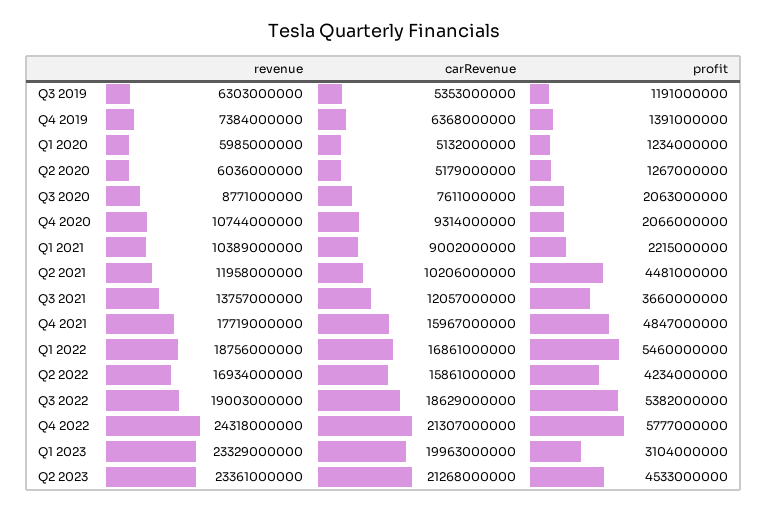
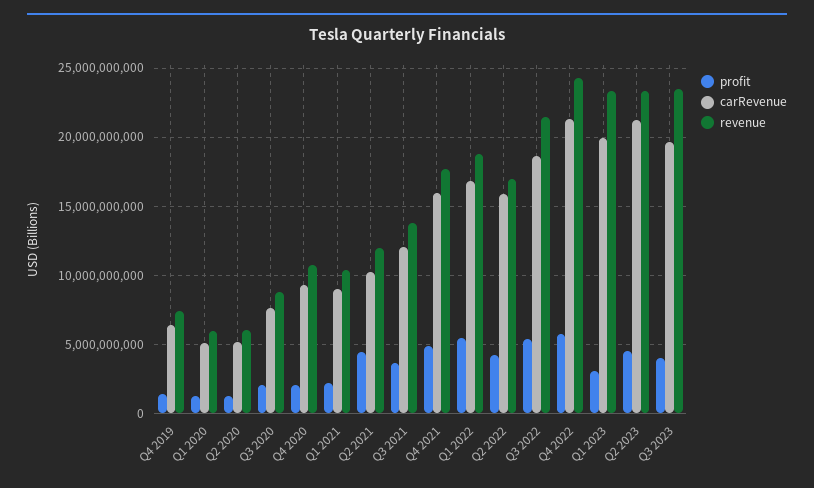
revenue, Q3 2019: 6303000000 -> none
carRevenue, Q3 2019: 5353000000 -> none
profit, Q3 2019: 1191000000 -> none
revenue, Q3 2022: 19003000000 -> 21500000000
profit, Q3 2023: none -> 4000000000
carRevenue, Q3 2023: none -> 19500000000
revenue, Q3 2023: none -> 23500000000

